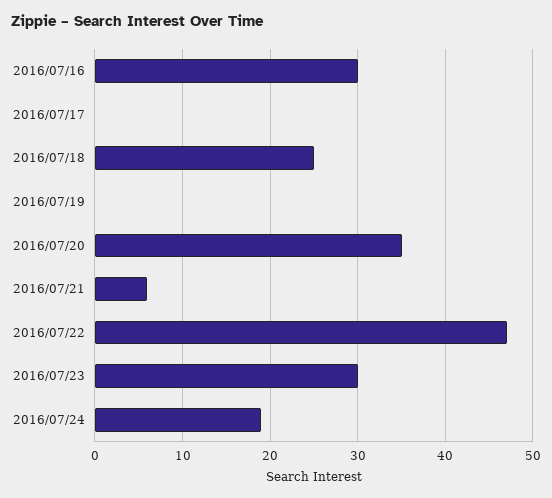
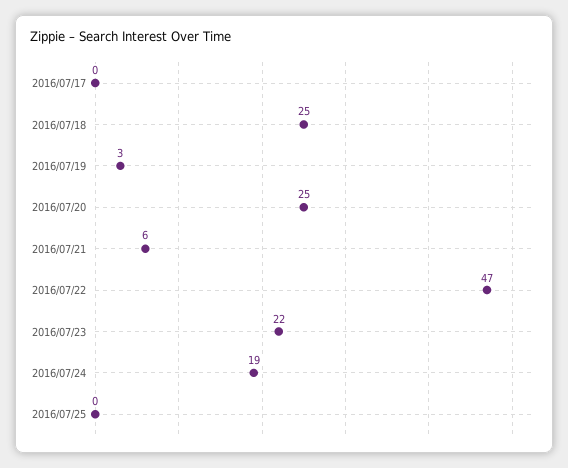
2016/07/16: 30 -> none
2016/07/19: 0 -> 3
2016/07/20: 35 -> 25
2016/07/23: 30 -> 22
2016/07/25: none -> 0

